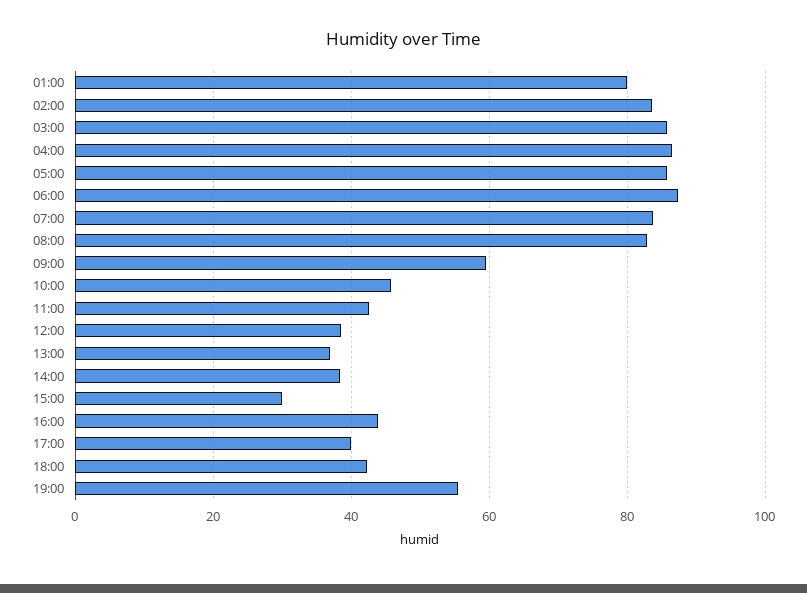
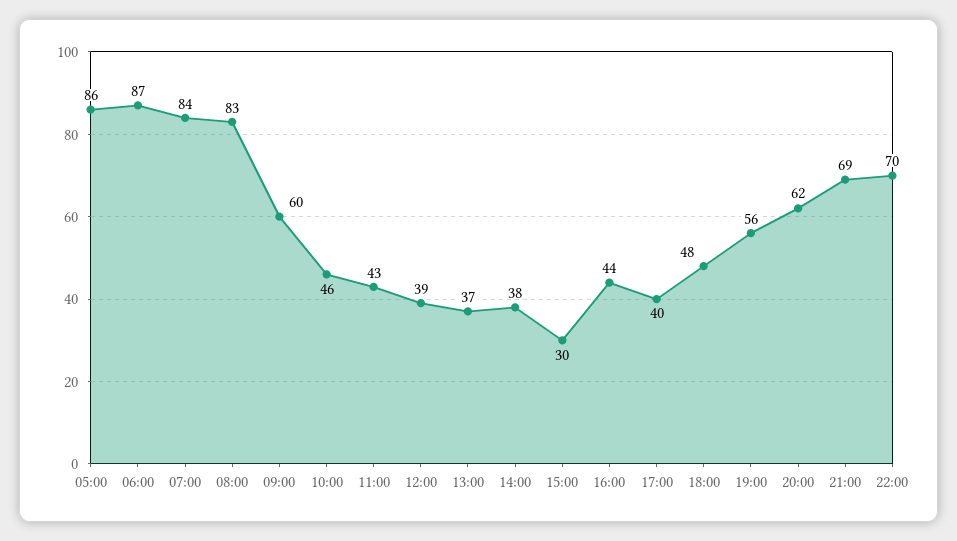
01:00: 80 -> none
02:00: 84 -> none
03:00: 86 -> none
04:00: 86 -> none
18:00: 42 -> 48
20:00: none -> 62
21:00: none -> 69
22:00: none -> 70

